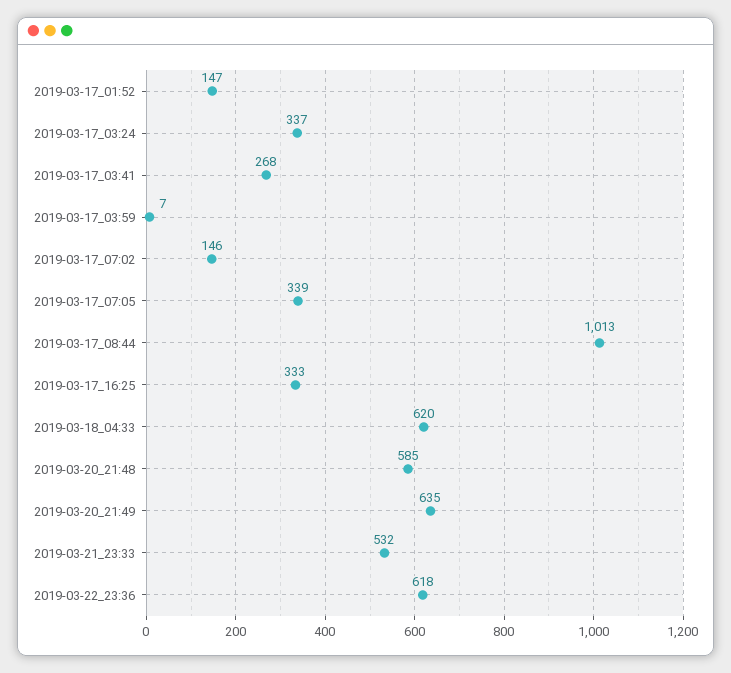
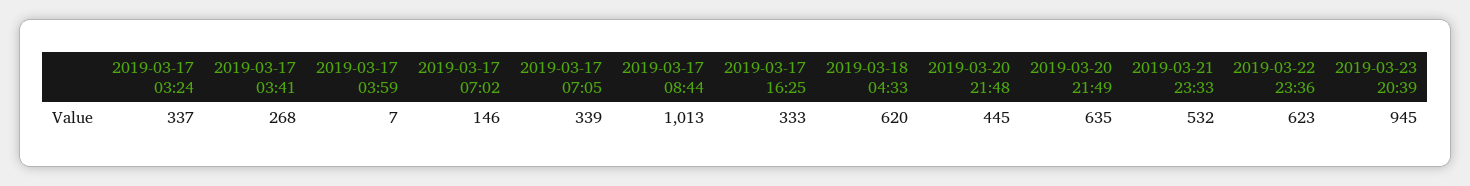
2019-03-17_01:52: 147 -> none
2019-03-20_21:48: 585 -> 445
2019-03-22_23:36: 618 -> 623
2019-03-23 20:39: none -> 945

